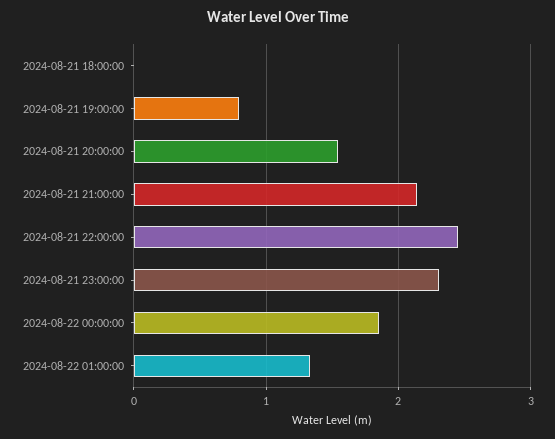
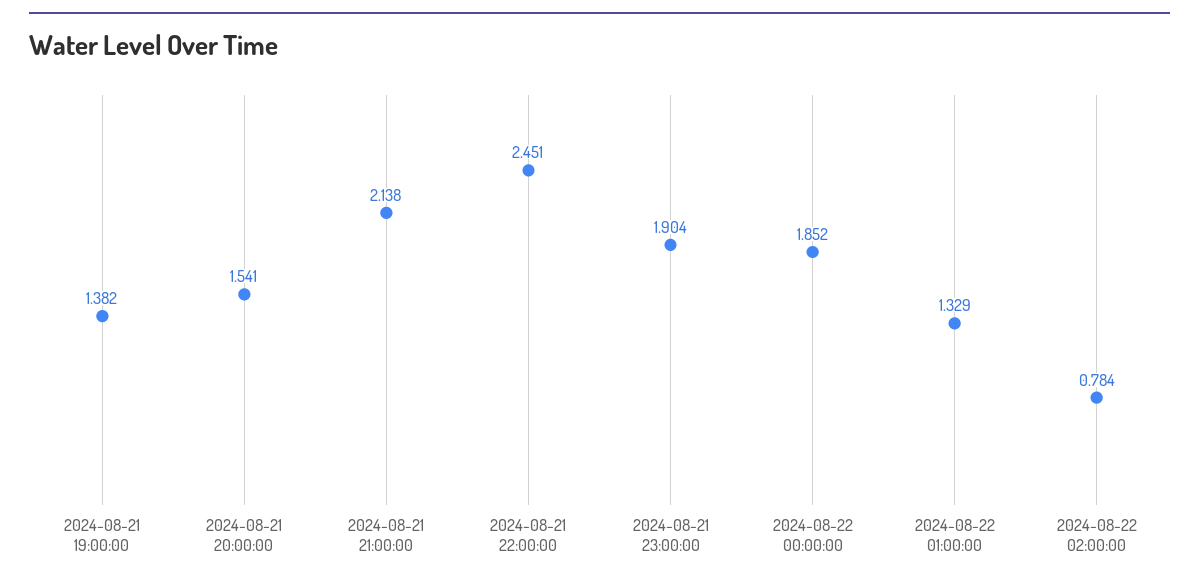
2024-08-21 18:00:00: 0 -> none
2024-08-21 19:00:00: 0.8 -> 1.382
2024-08-21 23:00:00: 2.3 -> 1.904
2024-08-22 02:00:00: none -> 0.784

